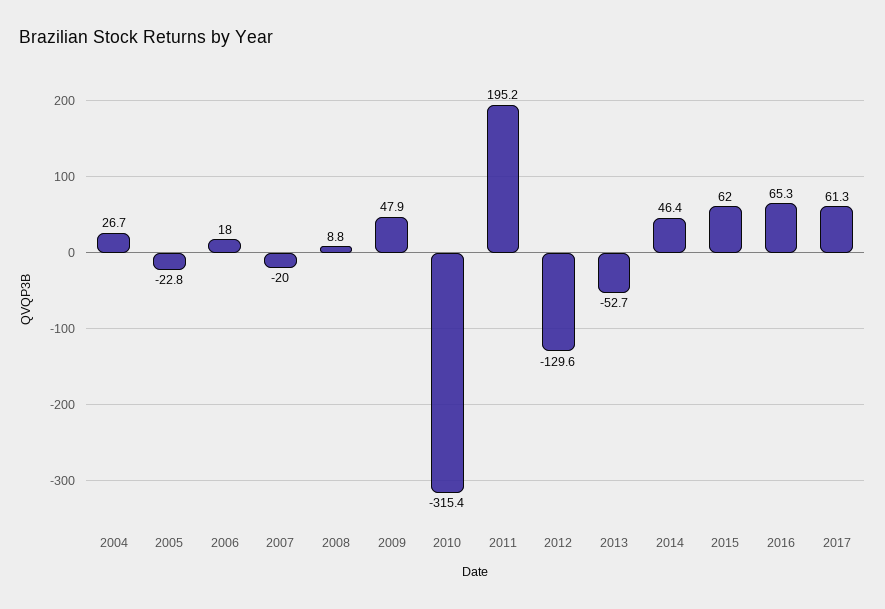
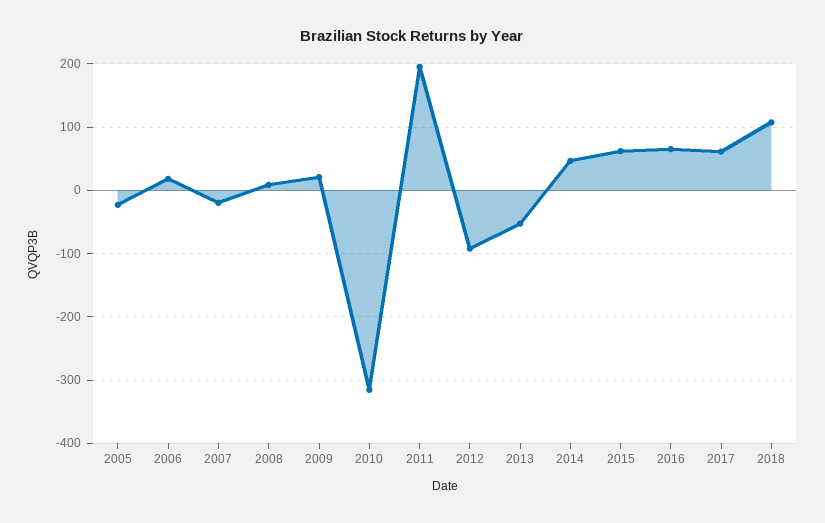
2004: 26.7 -> none
2009: 47.9 -> 20
2012: -129.6 -> -90
2018: none -> 110

